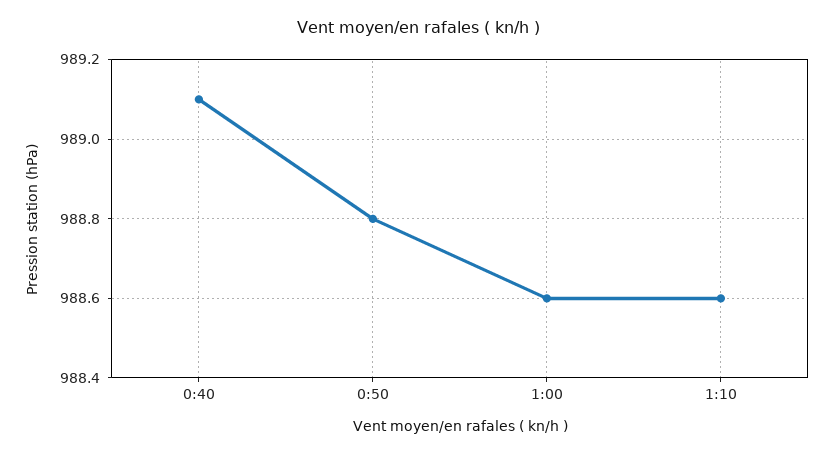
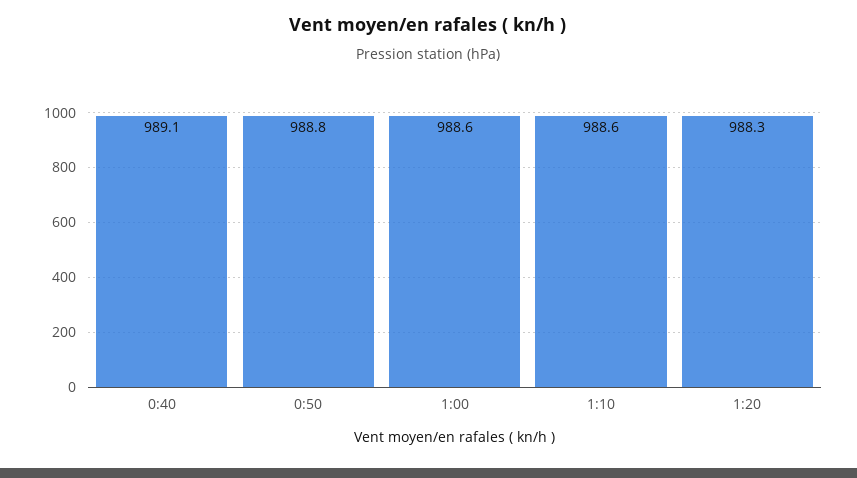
1:20: none -> 988.3

